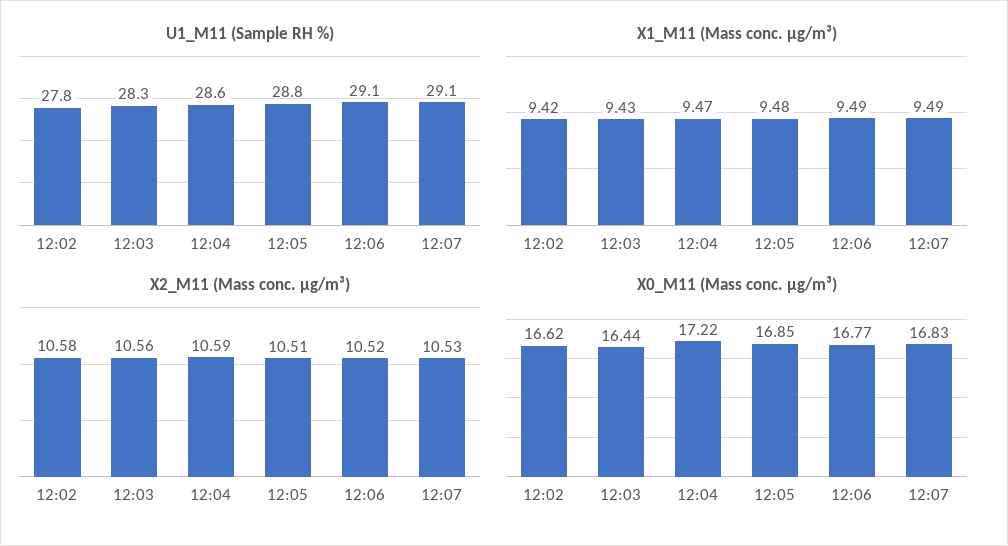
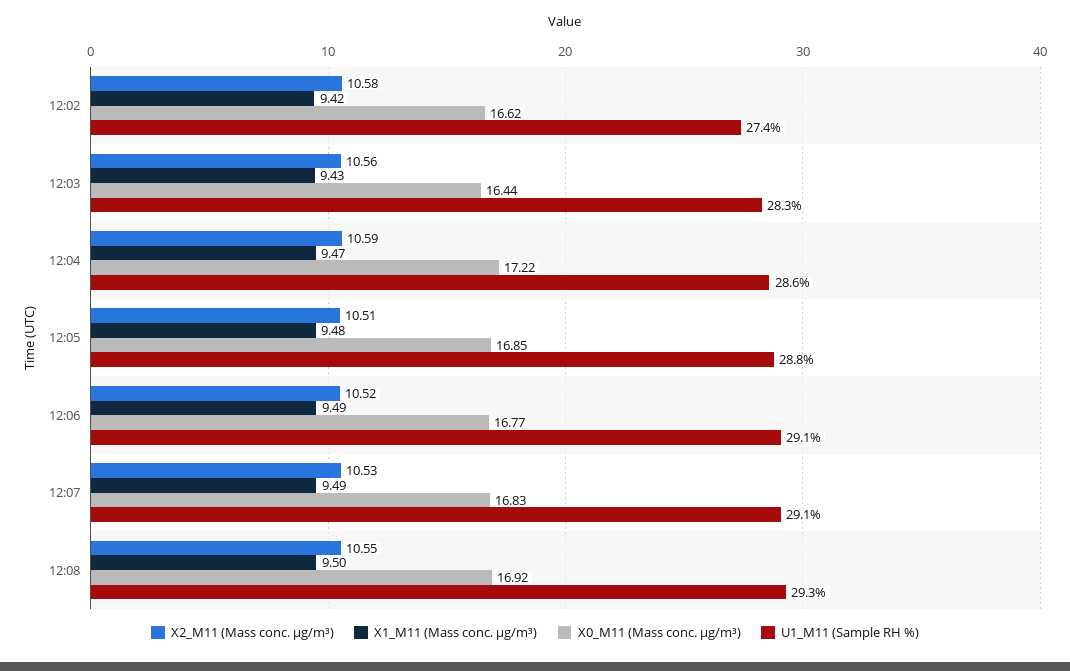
U1_M11 (Sample RH %), 12:02: 27.8 -> 27.4
X2_M11 (Mass conc. μg/m³), 12:08: none -> 10.55
X1_M11 (Mass conc. μg/m³), 12:08: none -> 9.5
X0_M11 (Mass conc. μg/m³), 12:08: none -> 16.92
U1_M11 (Sample RH %), 12:08: none -> 29.3

